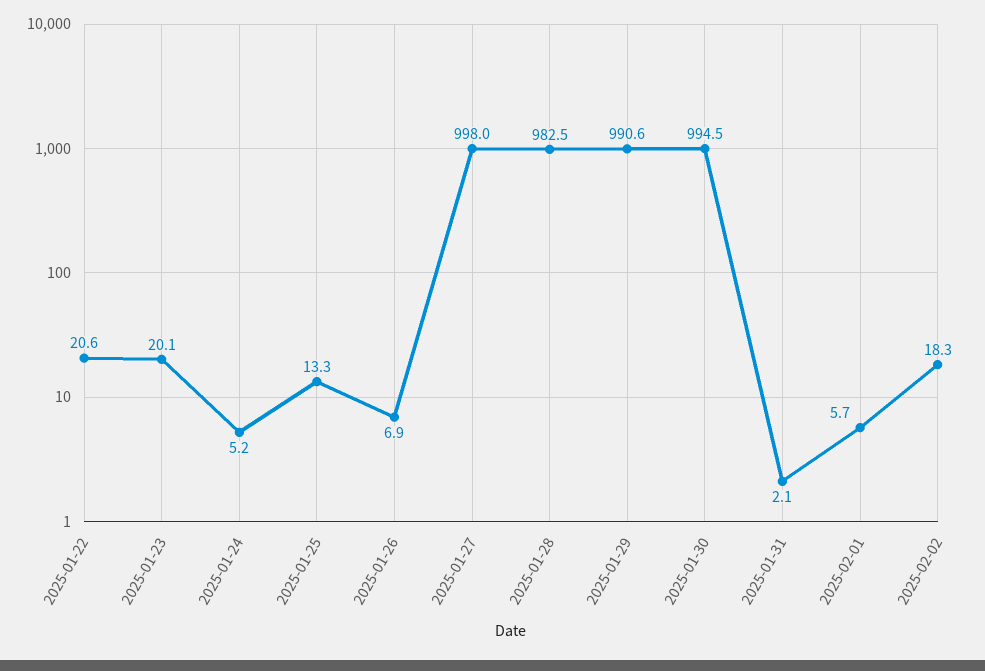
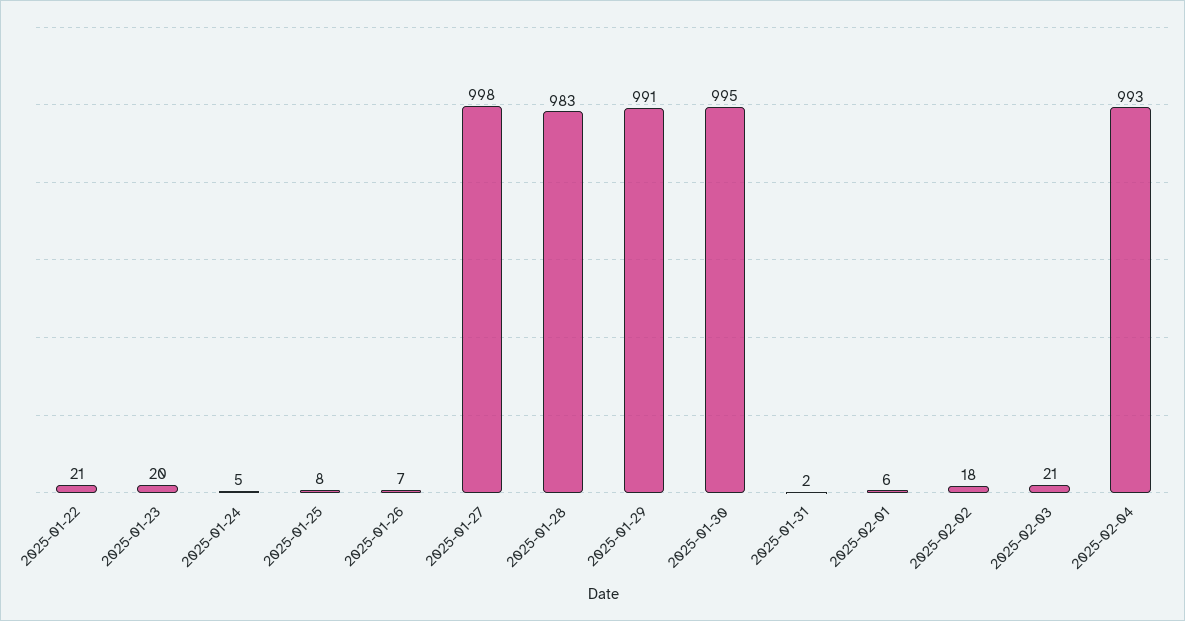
2025-01-25: 13.3 -> 8
2025-02-03: none -> 21
2025-02-04: none -> 993

